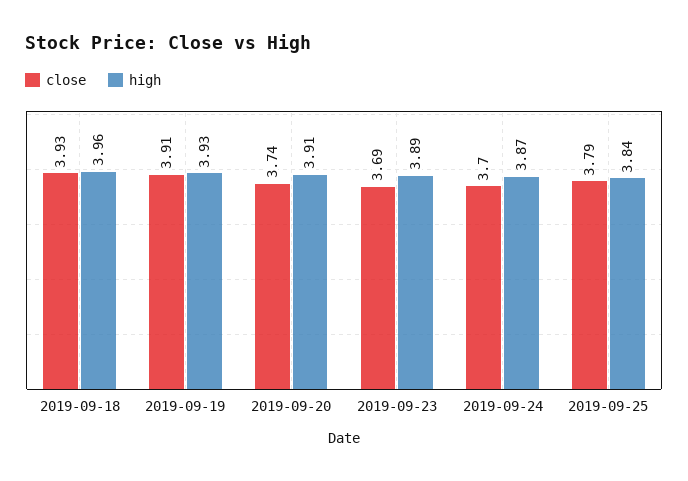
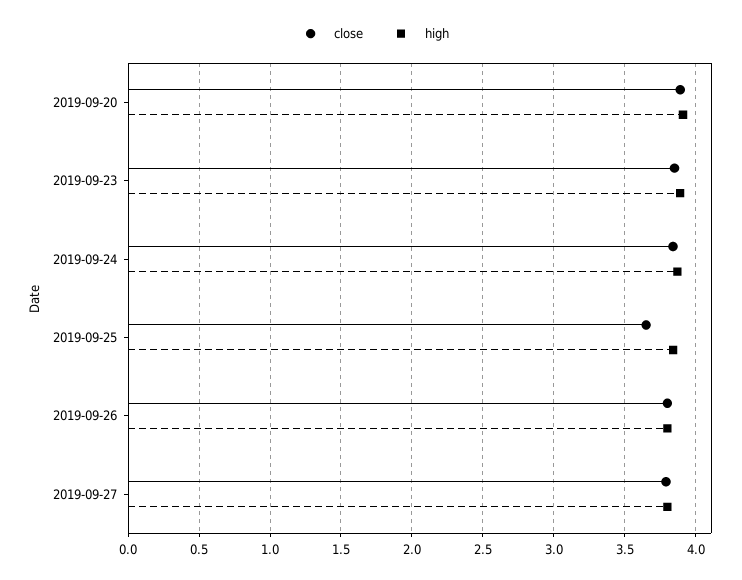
close, 2019-09-18: 3.93 -> none
high, 2019-09-18: 3.96 -> none
close, 2019-09-19: 3.91 -> none
high, 2019-09-19: 3.93 -> none
close, 2019-09-20: 3.74 -> 3.9
close, 2019-09-23: 3.69 -> 3.85
close, 2019-09-24: 3.7 -> 3.85
close, 2019-09-25: 3.79 -> 3.65
close, 2019-09-26: none -> 3.8
high, 2019-09-26: none -> 3.8
close, 2019-09-27: none -> 3.8
high, 2019-09-27: none -> 3.8

